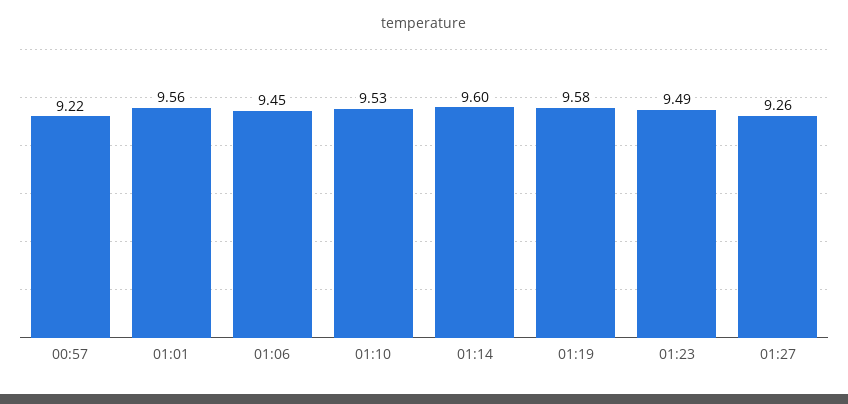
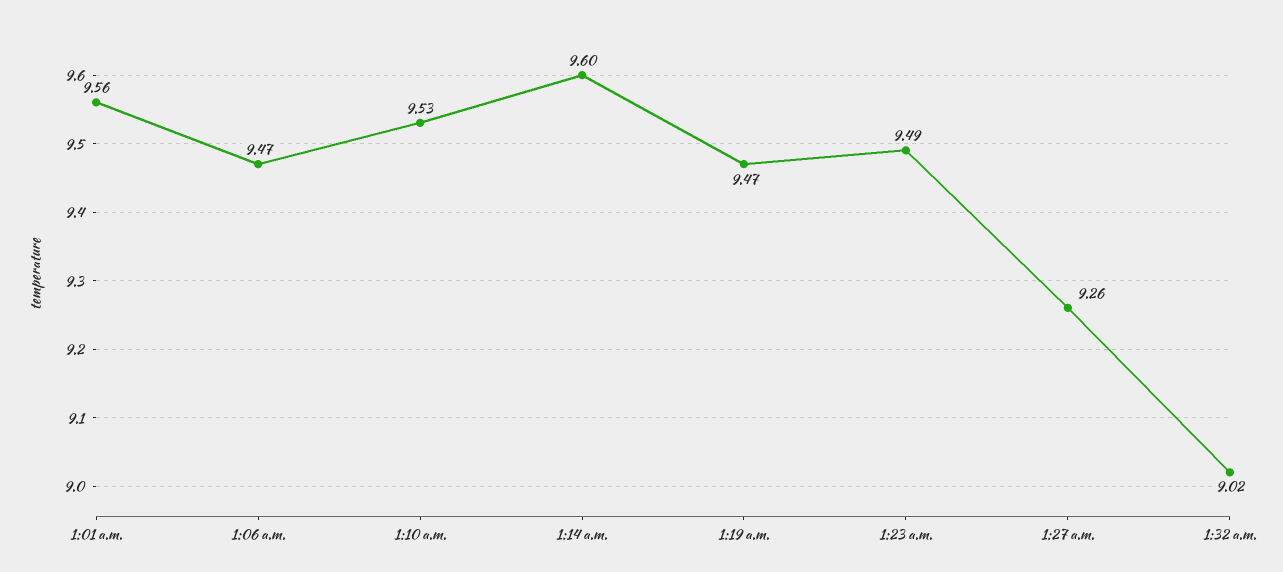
00:57: 9.22 -> none
01:06: 9.45 -> 9.47
01:19: 9.58 -> 9.47
1:32 a.m.: none -> 9.02

